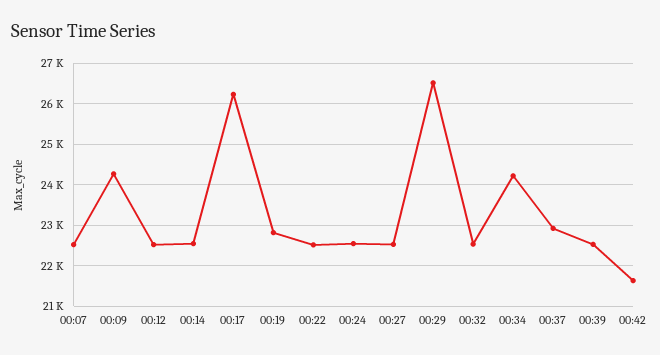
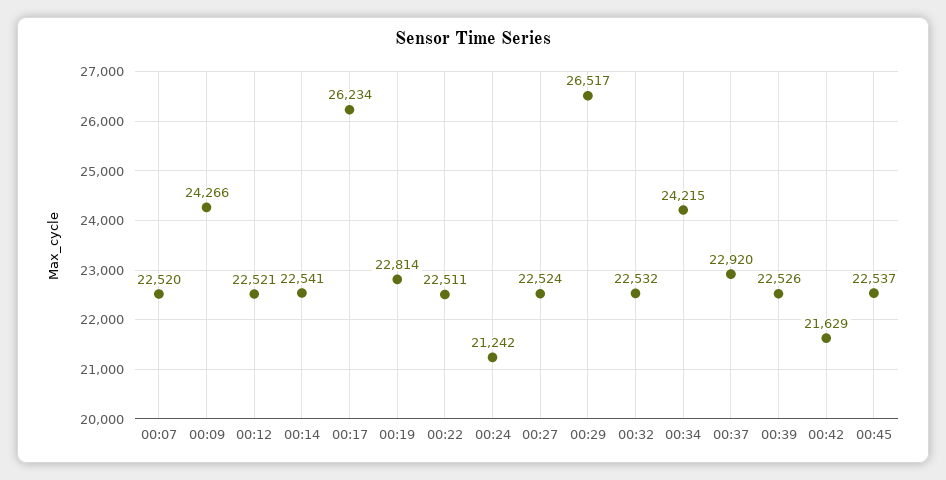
00:24: 22600 -> 21242
00:45: none -> 22537

